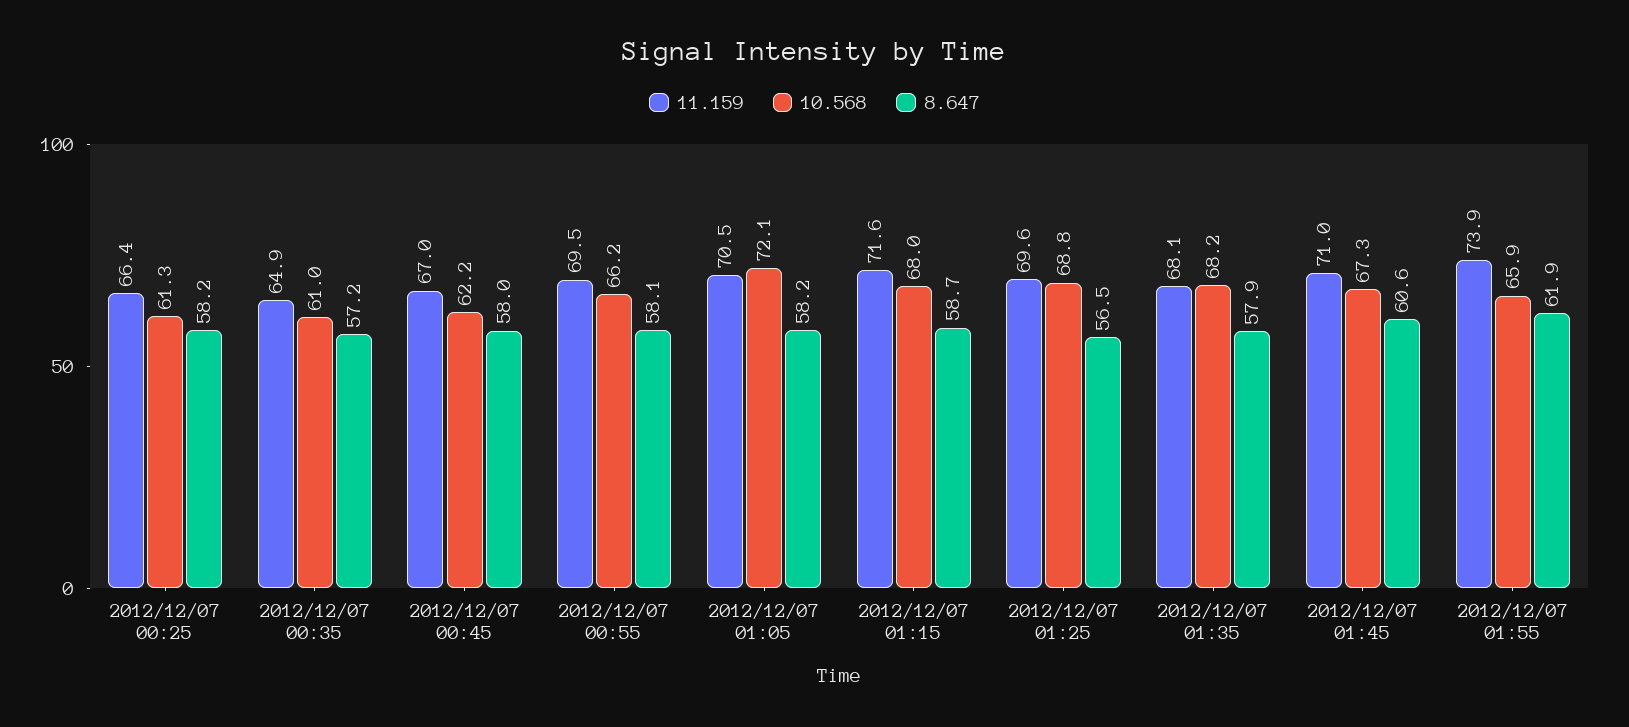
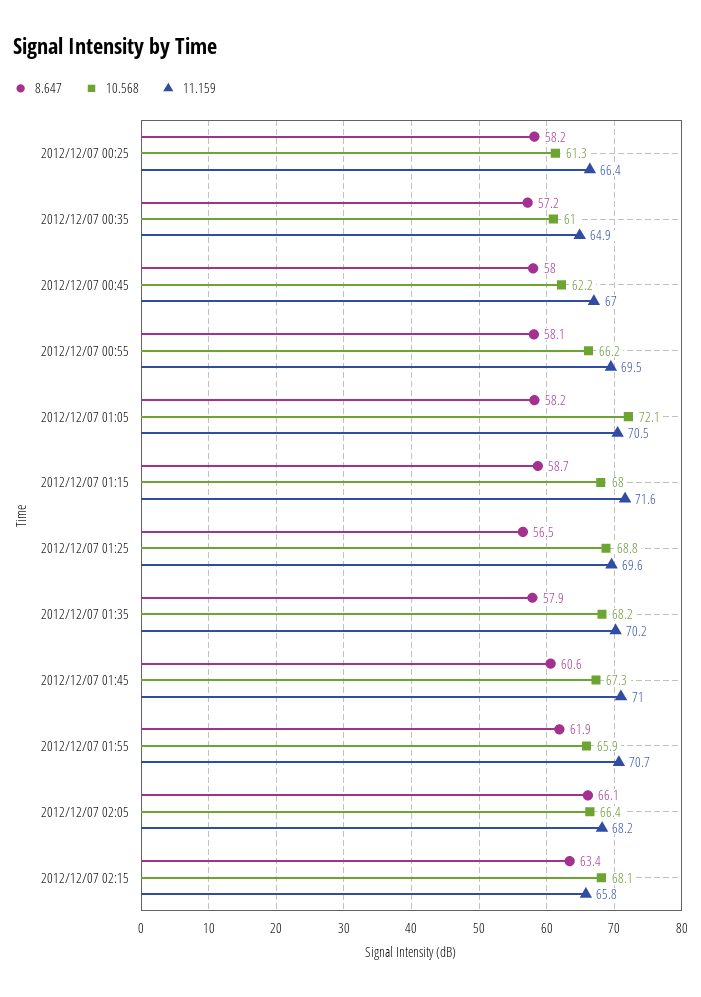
11.159, 2012/12/07 01:35: 68.1 -> 70.2
11.159, 2012/12/07 01:55: 73.9 -> 70.7
8.647, 2012/12/07 02:05: none -> 66.1
10.568, 2012/12/07 02:05: none -> 66.4
11.159, 2012/12/07 02:05: none -> 68.2
8.647, 2012/12/07 02:15: none -> 63.4
10.568, 2012/12/07 02:15: none -> 68.1
11.159, 2012/12/07 02:15: none -> 65.8

